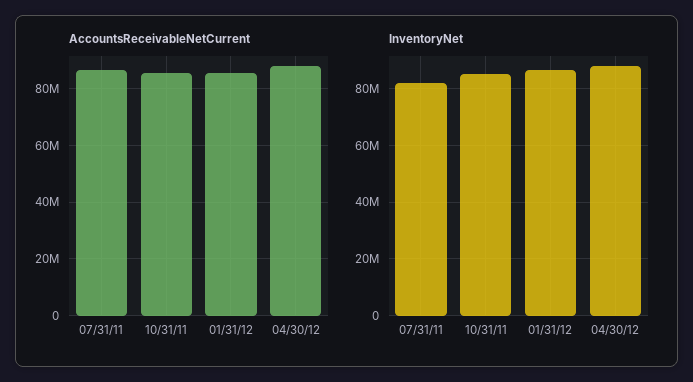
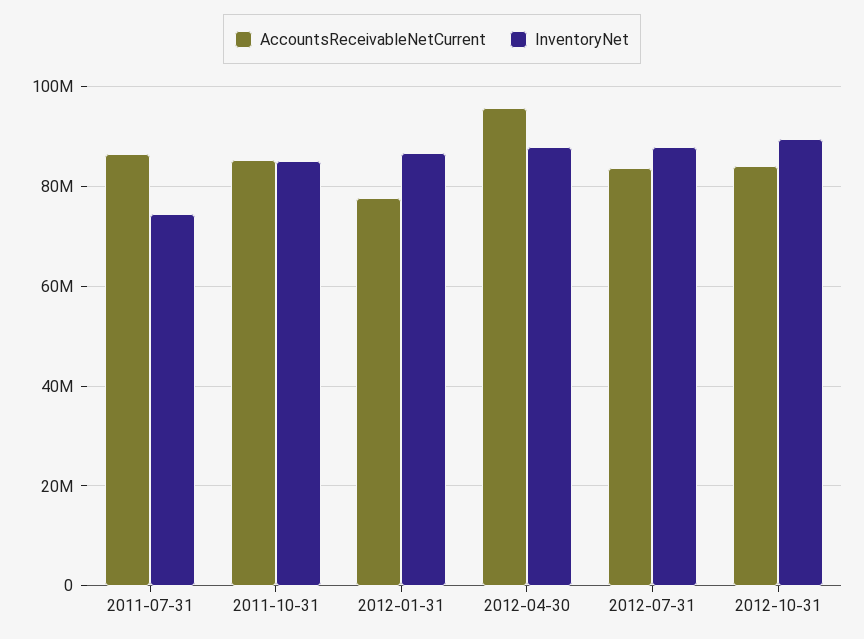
AccountsReceivableNetCurrent, 01/31/12: 85000000 -> 78000000
AccountsReceivableNetCurrent, 04/30/12: 87500000 -> 96000000
InventoryNet, 07/31/11: 82500000 -> 74000000
AccountsReceivableNetCurrent, 2012-07-31: none -> 84000000
InventoryNet, 2012-07-31: none -> 88000000
AccountsReceivableNetCurrent, 2012-10-31: none -> 84000000
InventoryNet, 2012-10-31: none -> 90000000

